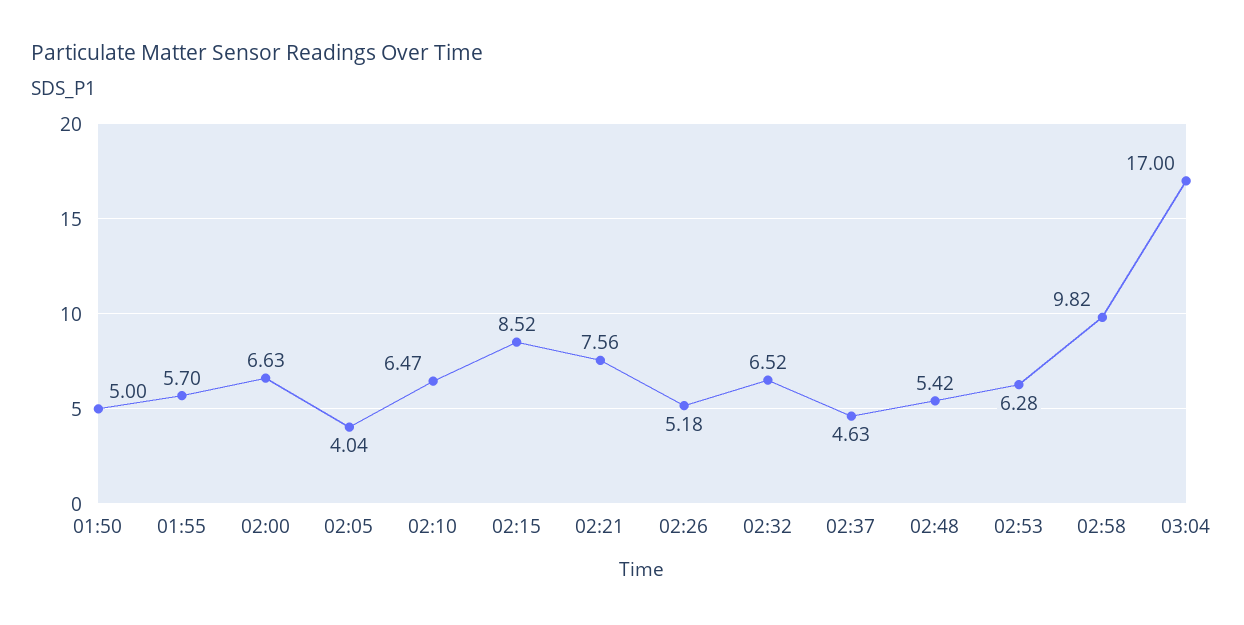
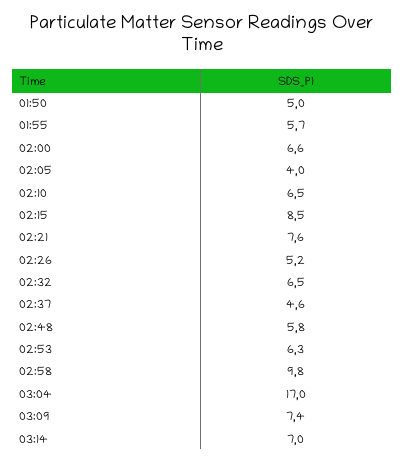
02:48: 5.42 -> 5.8
03:09: none -> 7.4
03:14: none -> 7

